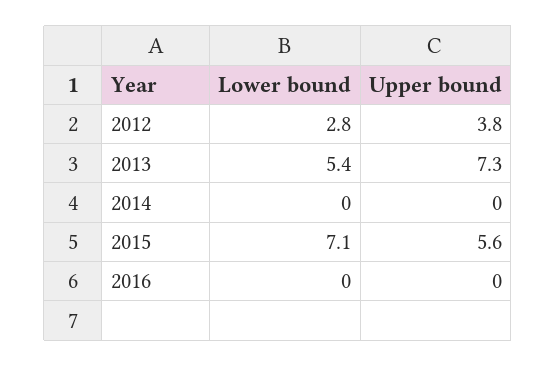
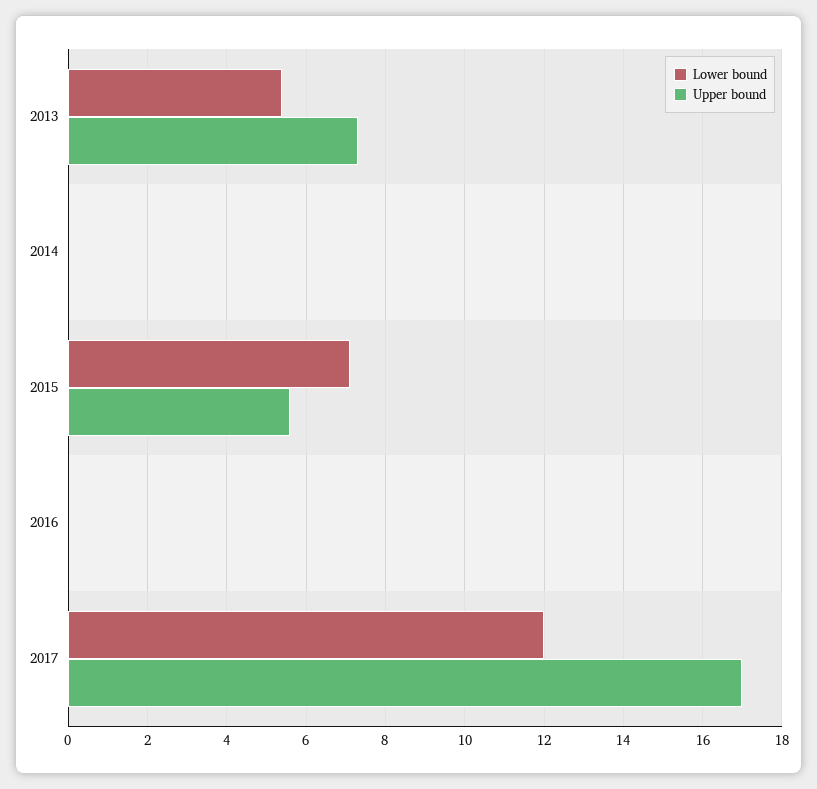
Lower bound, 2012: 2.8 -> none
Upper bound, 2012: 3.8 -> none
Lower bound, 2017: none -> 12
Upper bound, 2017: none -> 17

